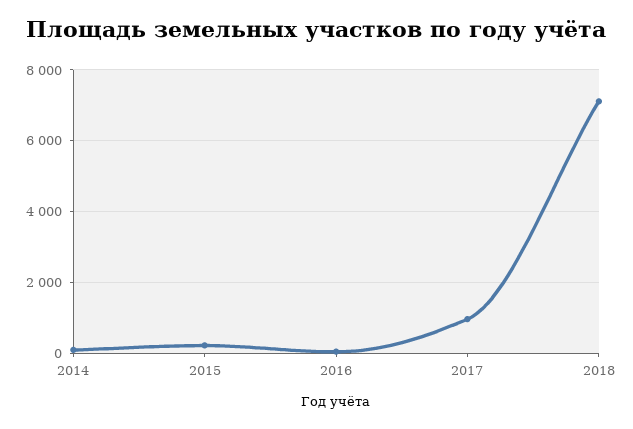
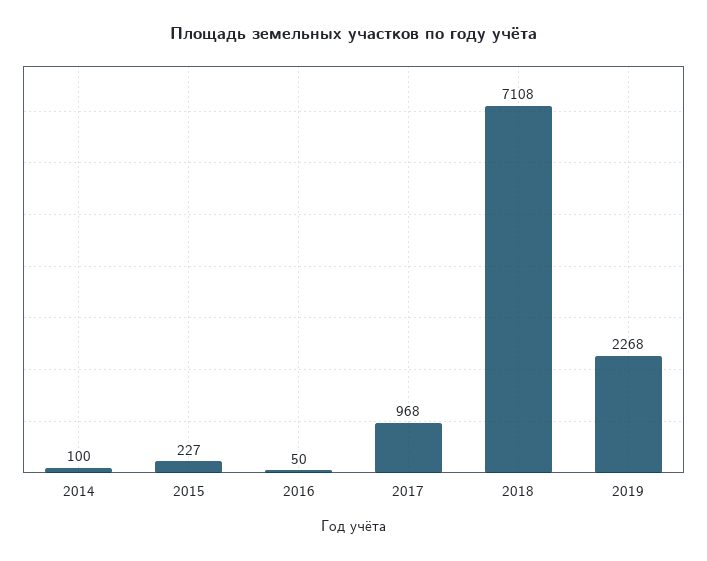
2019: none -> 2268

